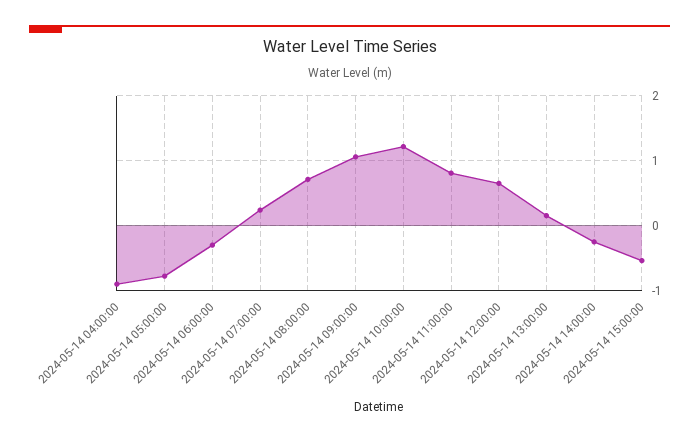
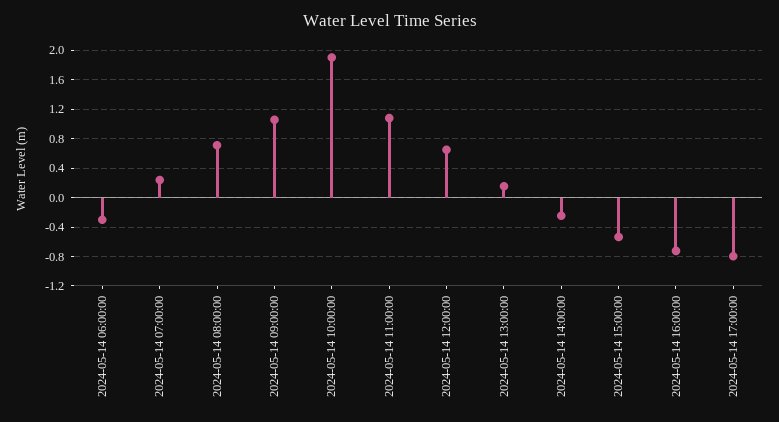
2024-05-14 04:00:00: -0.9 -> none
2024-05-14 05:00:00: -0.8 -> none
2024-05-14 10:00:00: 1.2 -> 1.9
2024-05-14 11:00:00: 0.8 -> 1.1
2024-05-14 16:00:00: none -> -0.7
2024-05-14 17:00:00: none -> -0.8

